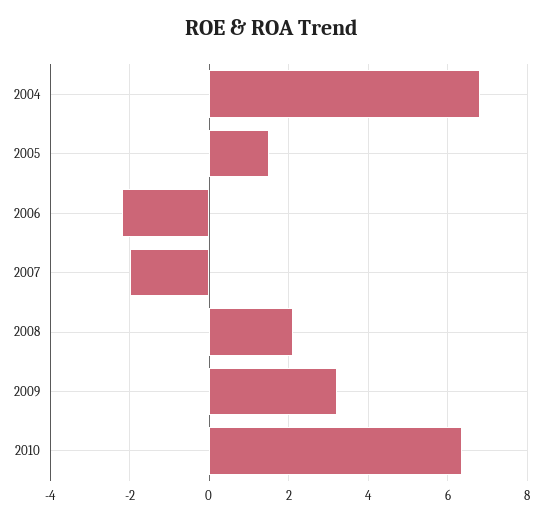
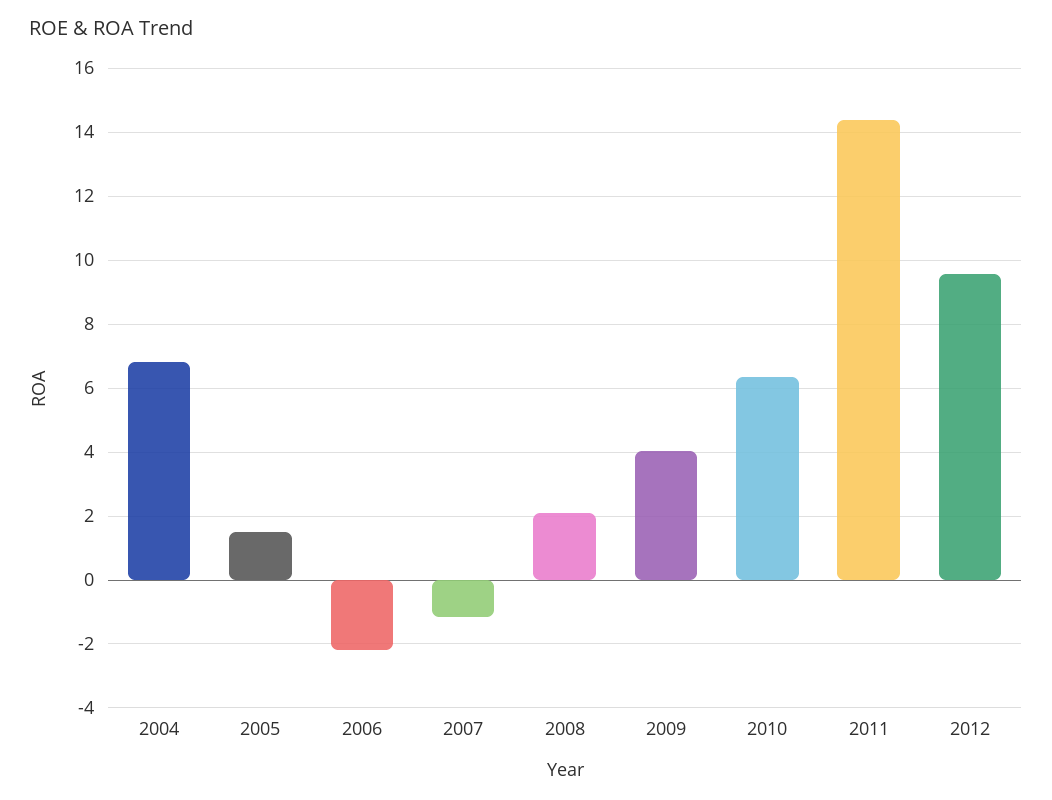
2007: -2 -> -1.2
2009: 3.2 -> 4
2011: none -> 14.4
2012: none -> 9.6

